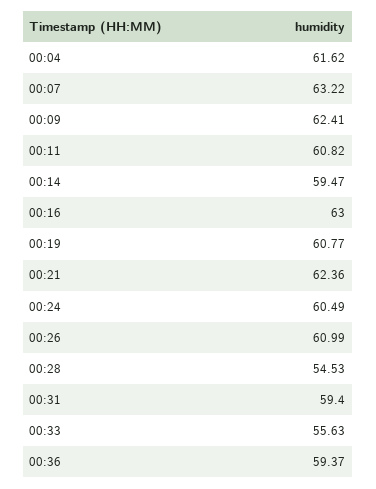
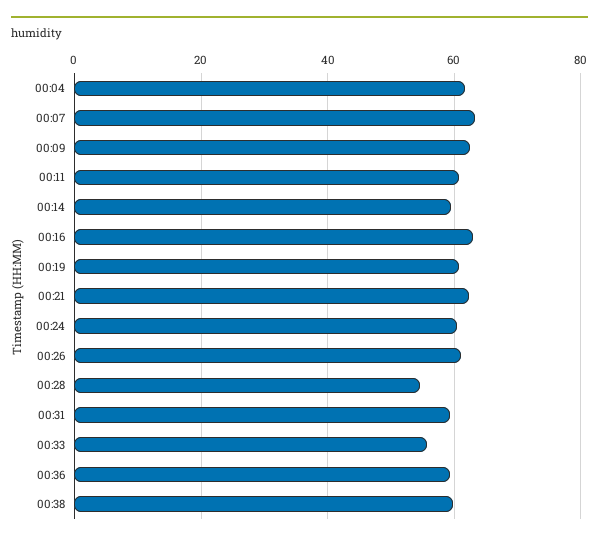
00:38: none -> 60

